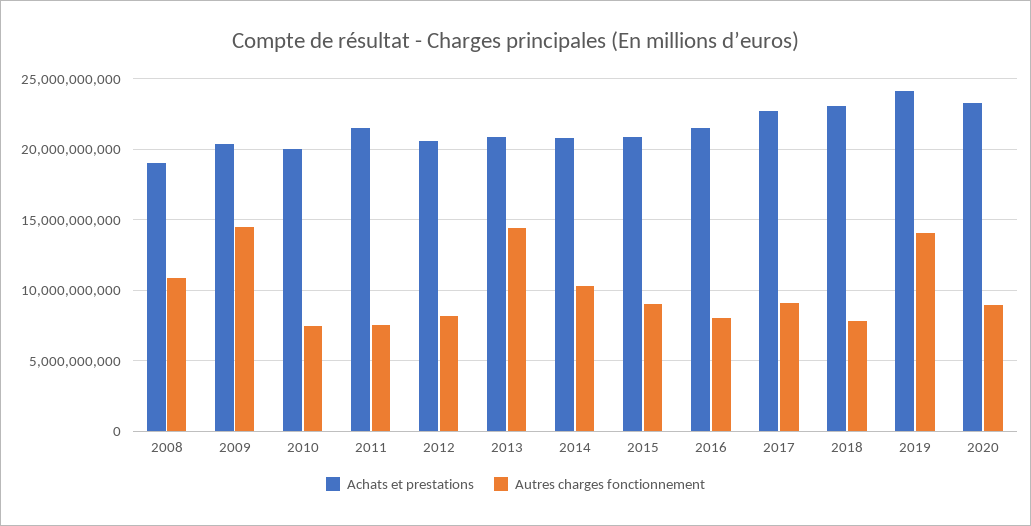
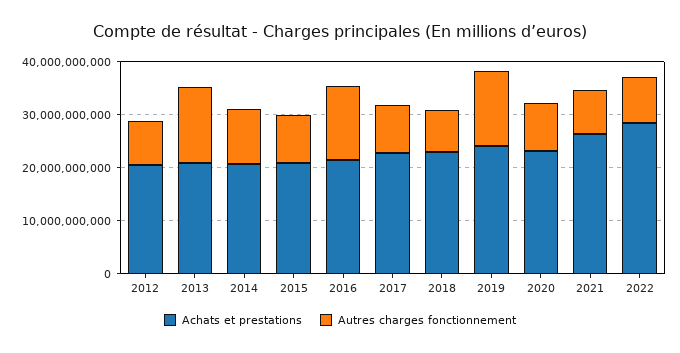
Achats et prestations, 2008: 19000000000 -> none
Autres charges fonctionnement, 2008: 11000000000 -> none
Achats et prestations, 2009: 20500000000 -> none
Autres charges fonctionnement, 2009: 14500000000 -> none
Achats et prestations, 2010: 20000000000 -> none
Autres charges fonctionnement, 2010: 7500000000 -> none
Achats et prestations, 2011: 21500000000 -> none
Autres charges fonctionnement, 2011: 7500000000 -> none
Autres charges fonctionnement, 2016: 8000000000 -> 14000000000
Achats et prestations, 2021: none -> 26000000000
Autres charges fonctionnement, 2021: none -> 8000000000
Achats et prestations, 2022: none -> 28000000000
Autres charges fonctionnement, 2022: none -> 8000000000

